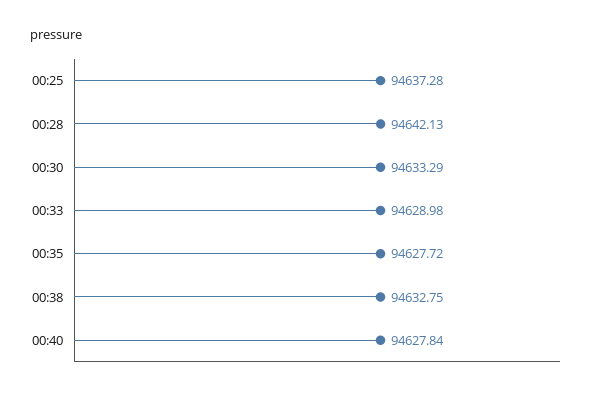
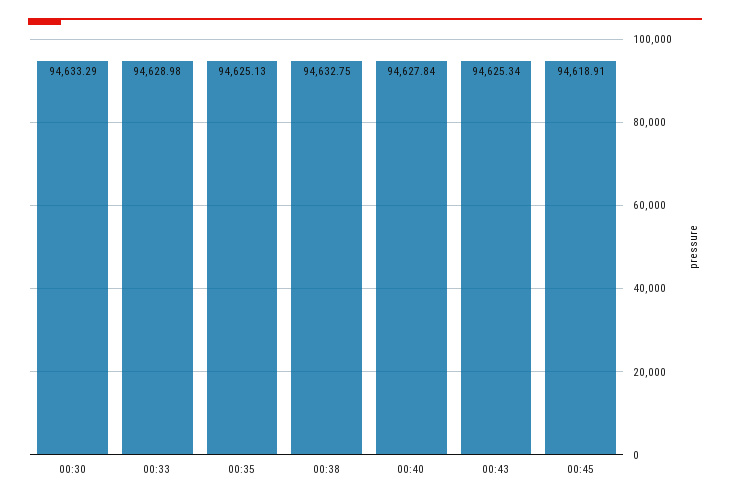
00:25: 94637.28 -> none
00:28: 94642.13 -> none
00:35: 94627.72 -> 94625.13
00:43: none -> 94625.34
00:45: none -> 94618.91

